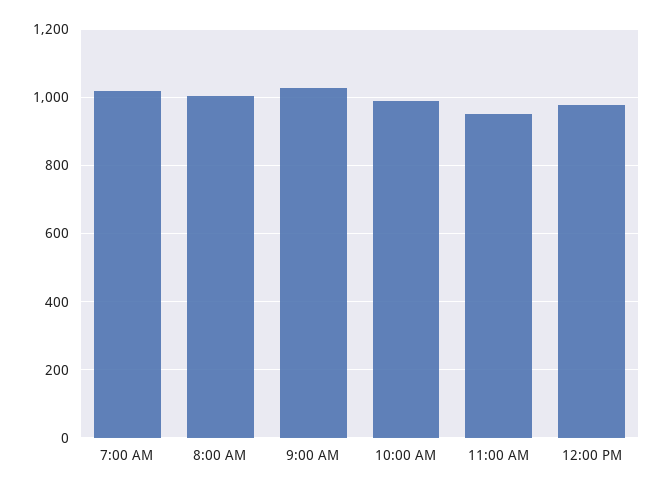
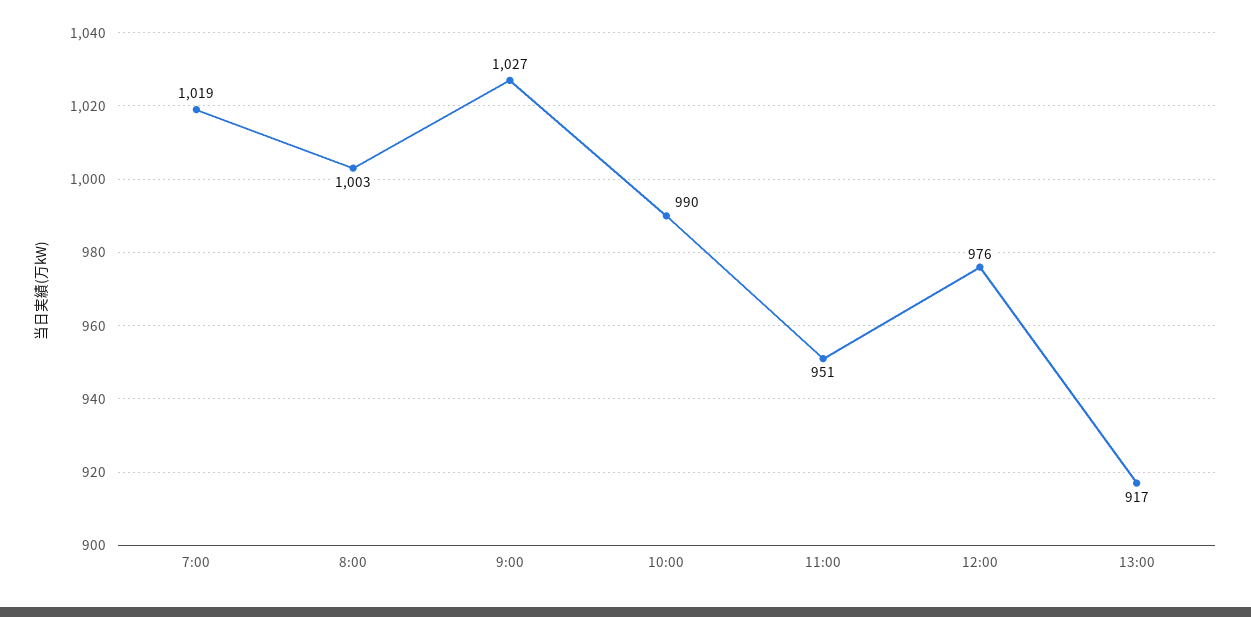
13:00: none -> 917

